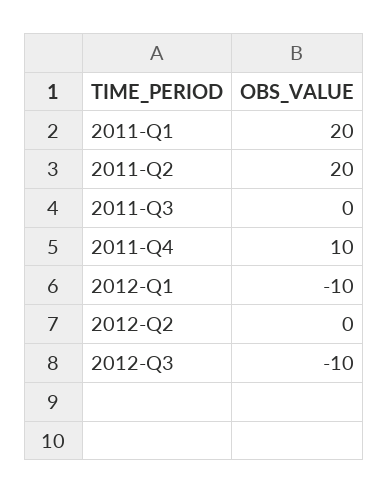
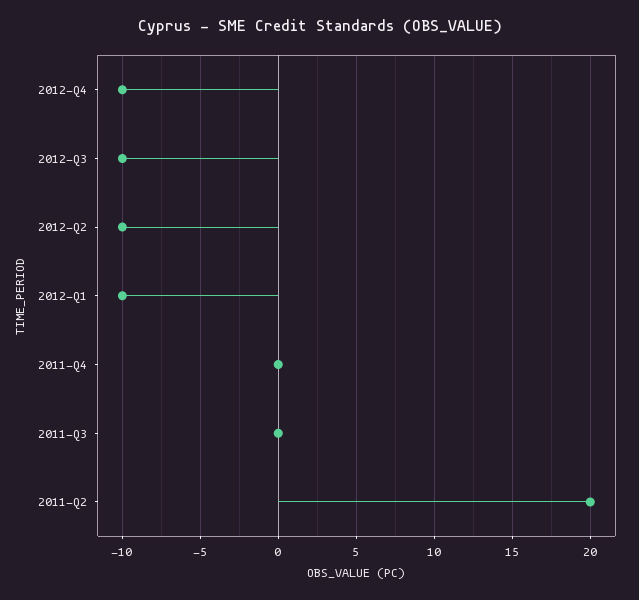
2011-Q1: 20 -> none
2011-Q4: 10 -> 0
2012-Q2: 0 -> -10
2012-Q4: none -> -10

